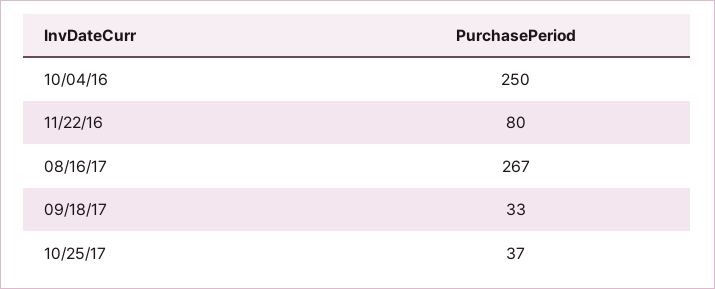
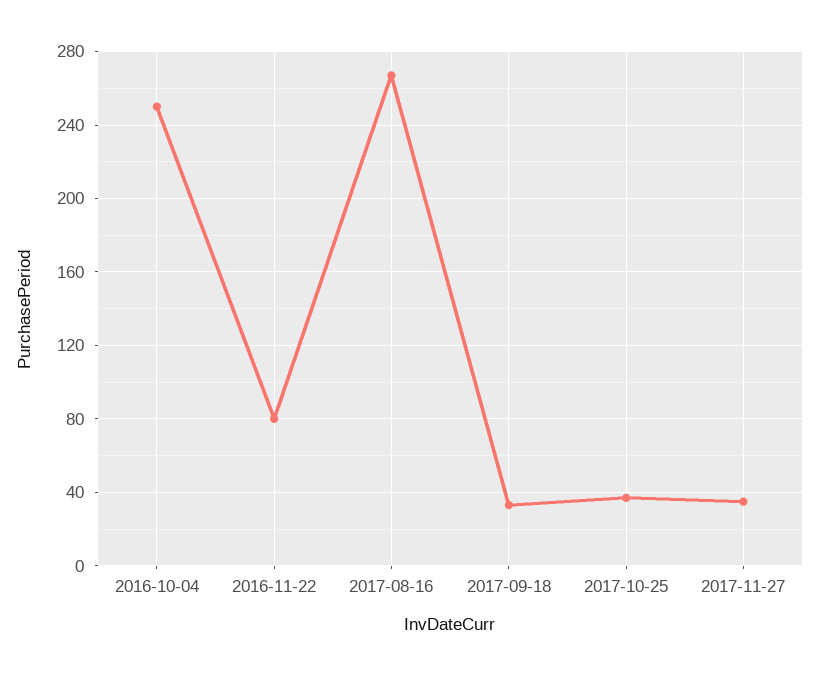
2017-11-27: none -> 35

